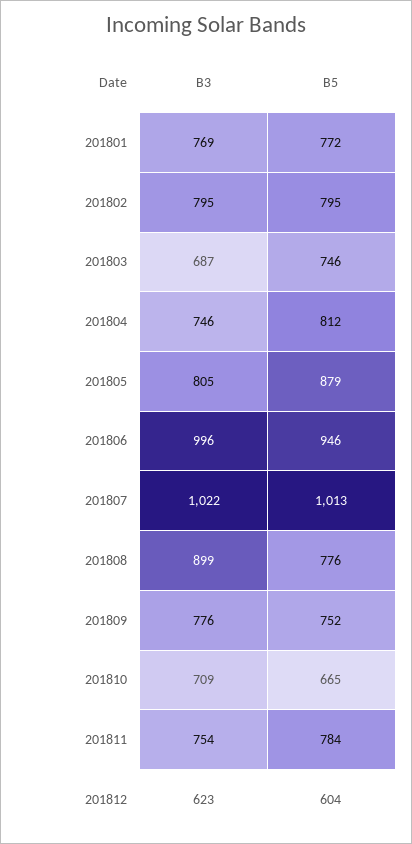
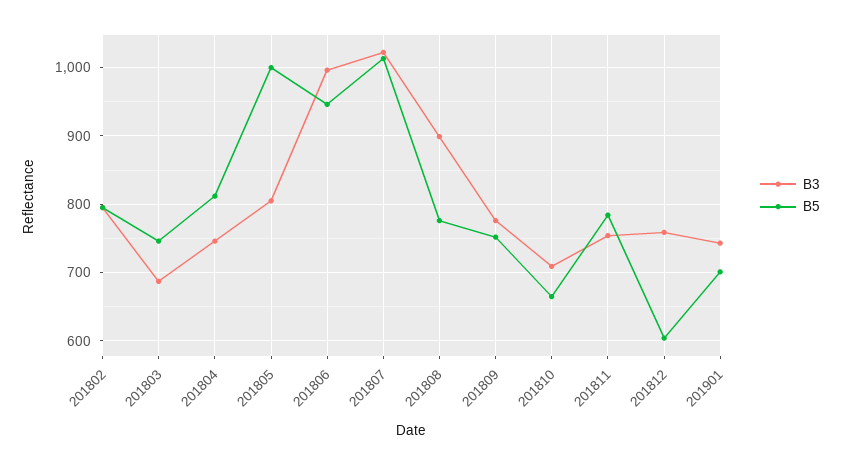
B3, 201801: 769 -> none
B5, 201801: 772 -> none
B5, 201805: 879 -> 1000
B3, 201812: 623 -> 760
B3, 201901: none -> 740
B5, 201901: none -> 700

